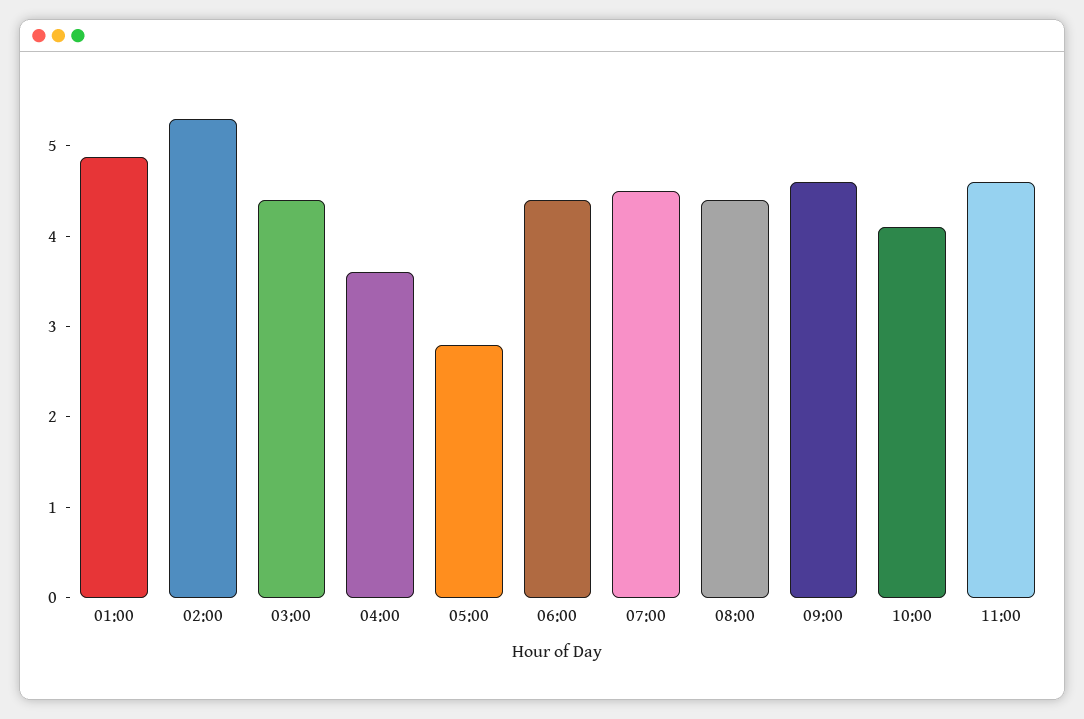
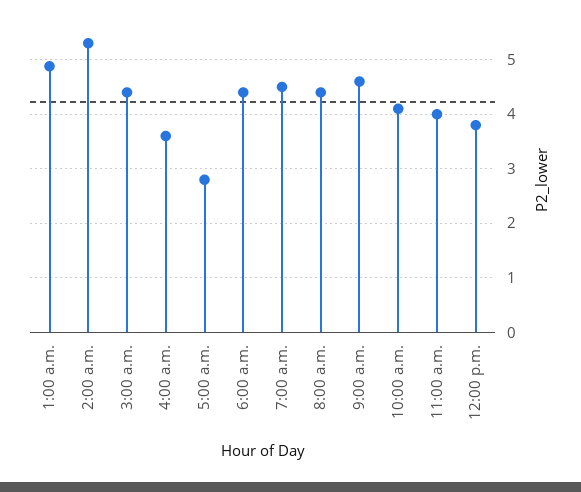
11:00: 4.6 -> 4
12:00 p.m.: none -> 3.8

